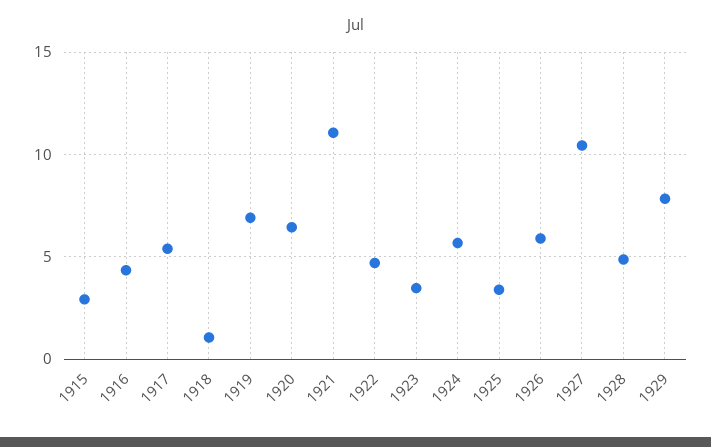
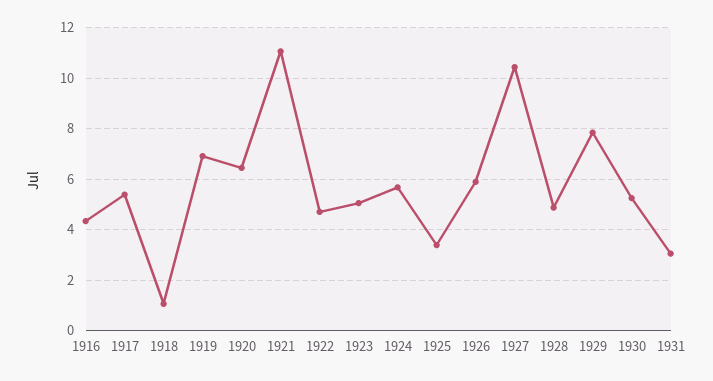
1915: 3 -> none
1923: 3.5 -> 5
1930: none -> 5.25
1931: none -> 3

